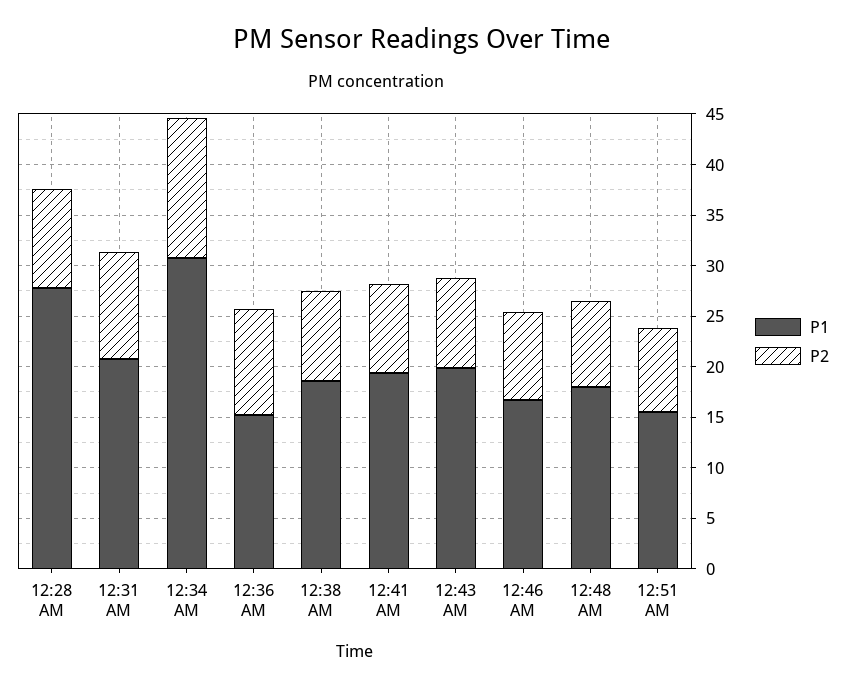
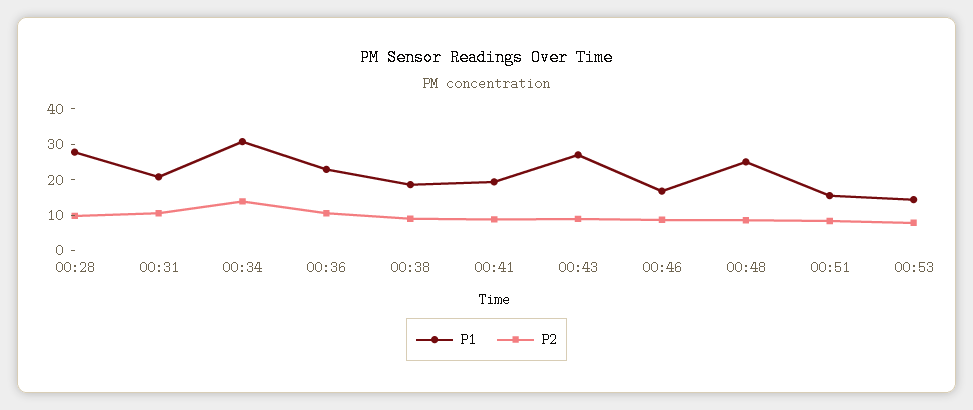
P1, 12:36 AM: 15 -> 22.5
P1, 12:43 AM: 20 -> 27.5
P1, 12:48 AM: 18 -> 25
P1, 00:53: none -> 15
P2, 00:53: none -> 7.5

